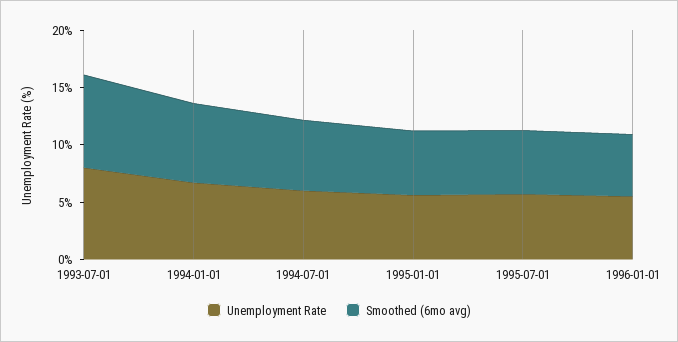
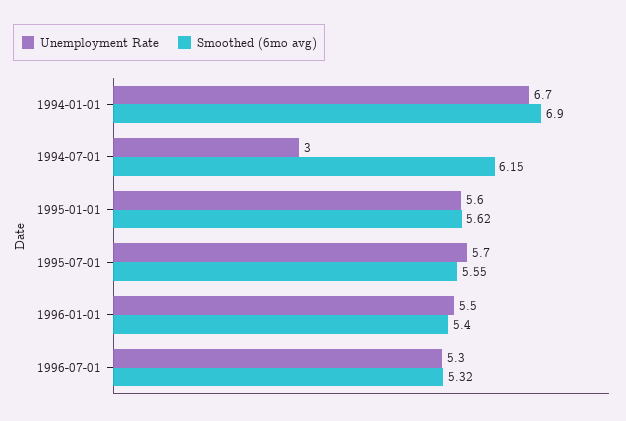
Unemployment Rate, 1993-07-01: 8 -> none
Smoothed (6mo avg), 1993-07-01: 8 -> none
Unemployment Rate, 1994-07-01: 6 -> 3
Unemployment Rate, 1996-07-01: none -> 5.3
Smoothed (6mo avg), 1996-07-01: none -> 5.32

